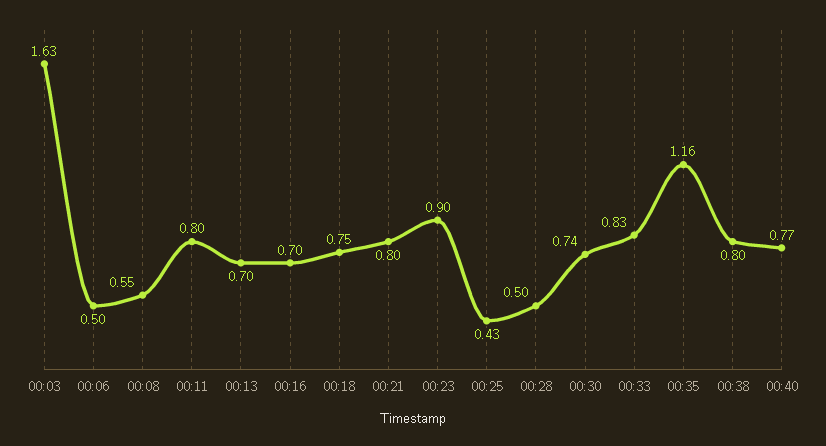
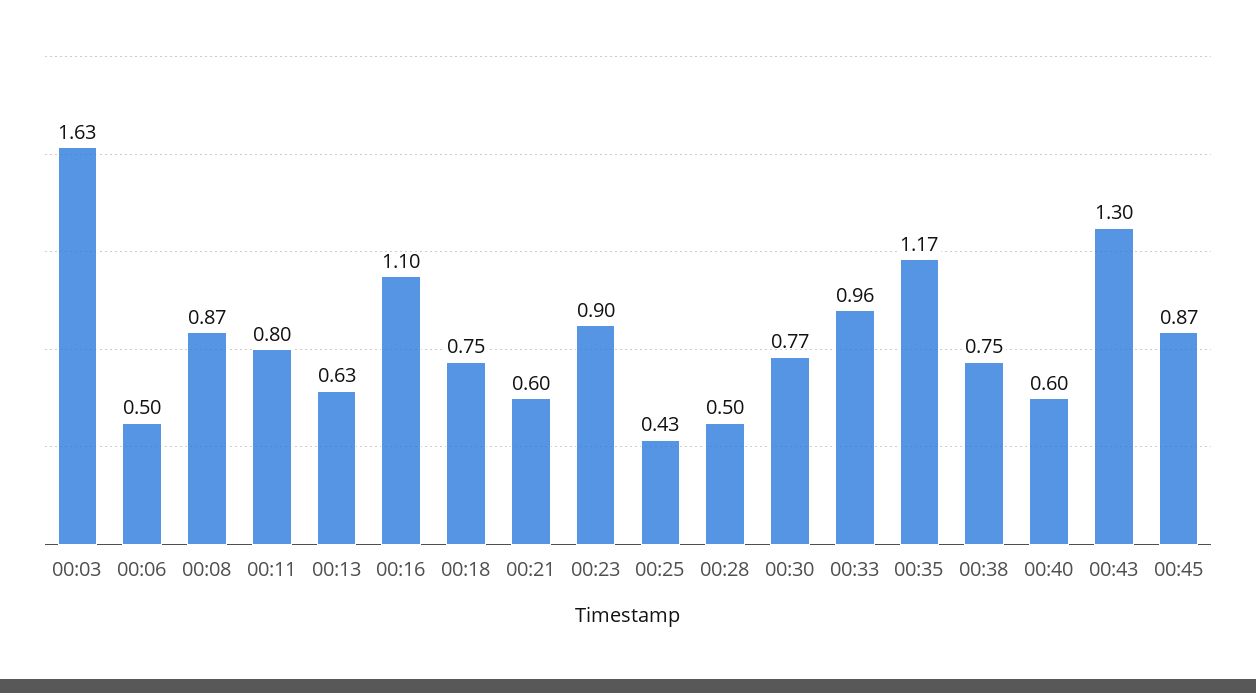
00:08: 0.55 -> 0.87
00:13: 0.7 -> 0.63
00:16: 0.7 -> 1.1
00:21: 0.8 -> 0.6
00:30: 0.74 -> 0.77
00:33: 0.83 -> 0.96
00:35: 1.16 -> 1.17
00:38: 0.8 -> 0.75
00:40: 0.77 -> 0.6
00:43: none -> 1.3
00:45: none -> 0.87

